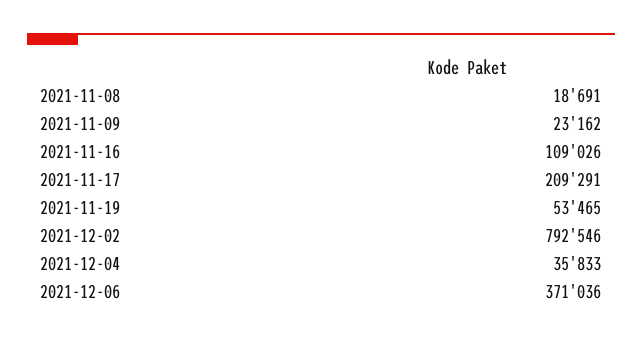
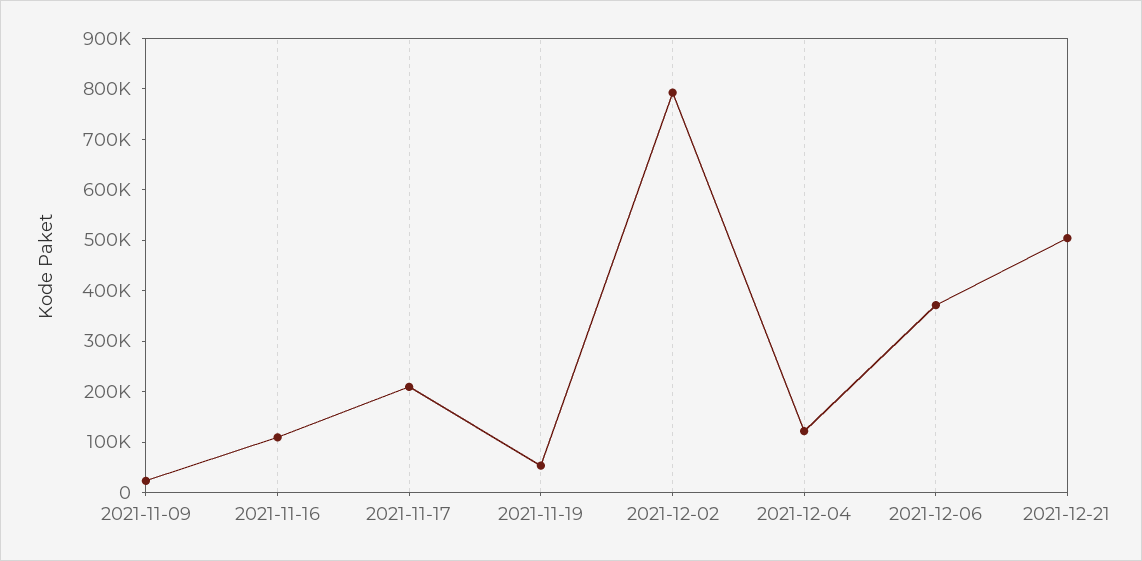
2021-11-08: 18691 -> none
2021-12-04: 35833 -> 120000
2021-12-21: none -> 500000

